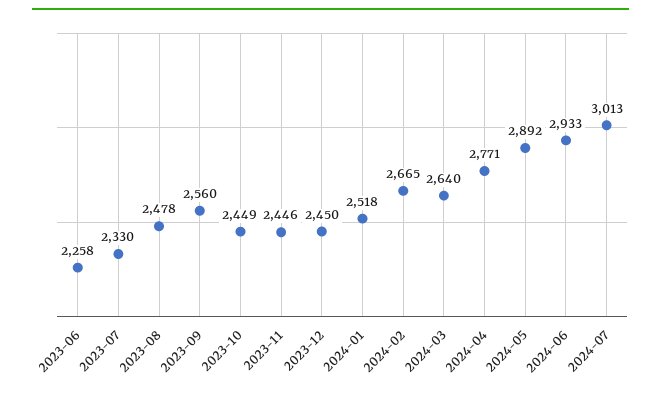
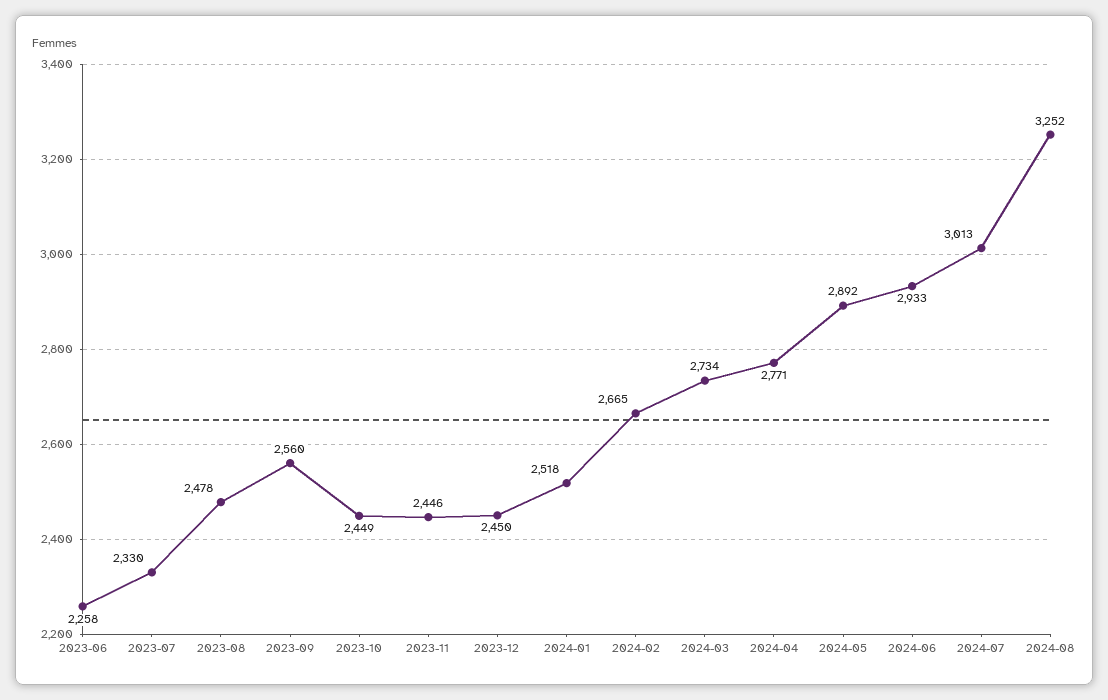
2024-03: 2640 -> 2734
2024-08: none -> 3252

